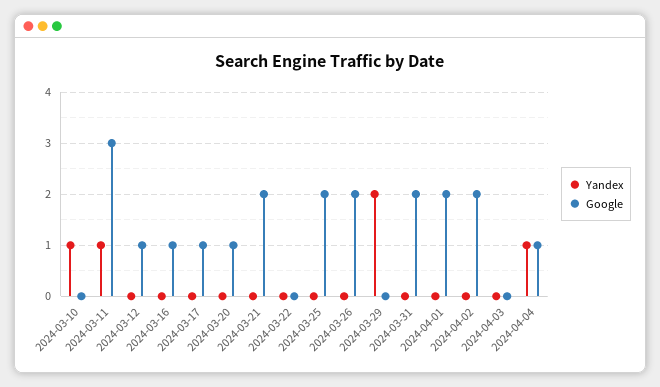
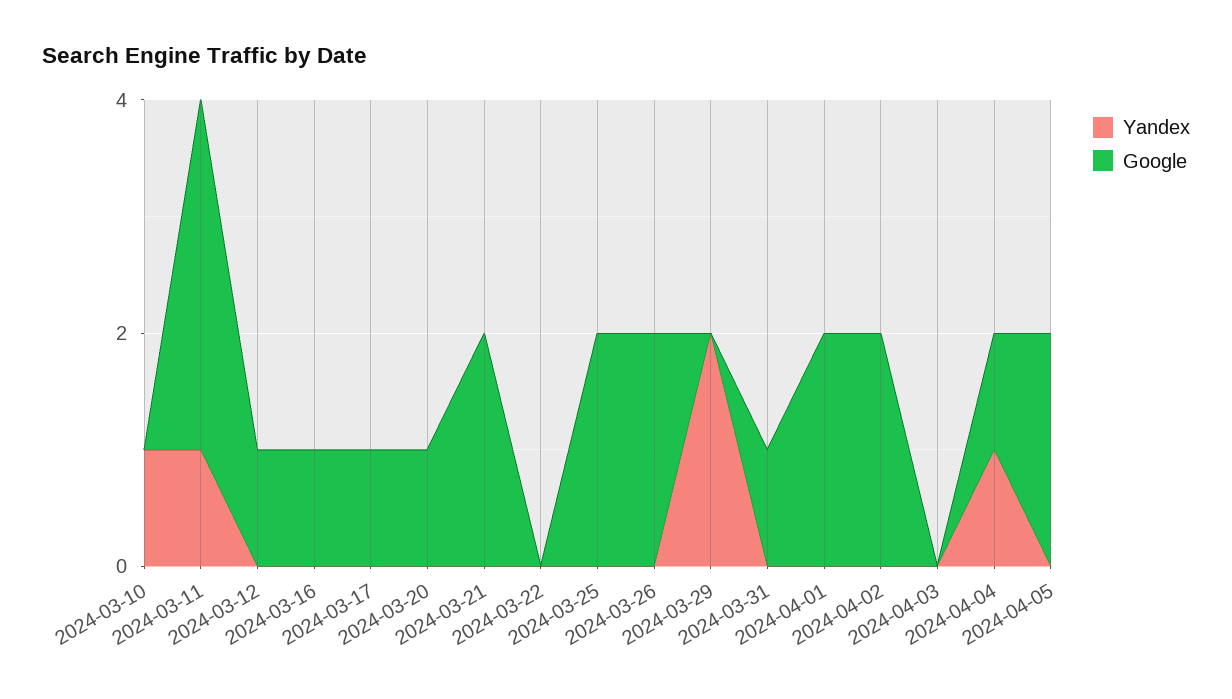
Google, 2024-03-31: 2 -> 1
Yandex, 2024-04-05: none -> 0
Google, 2024-04-05: none -> 2

